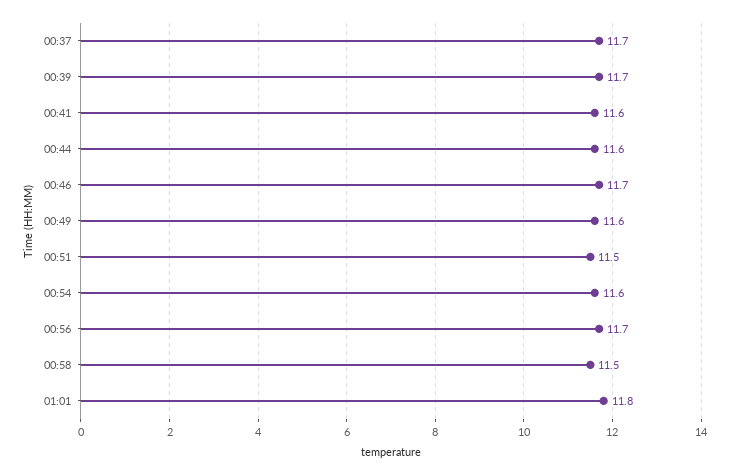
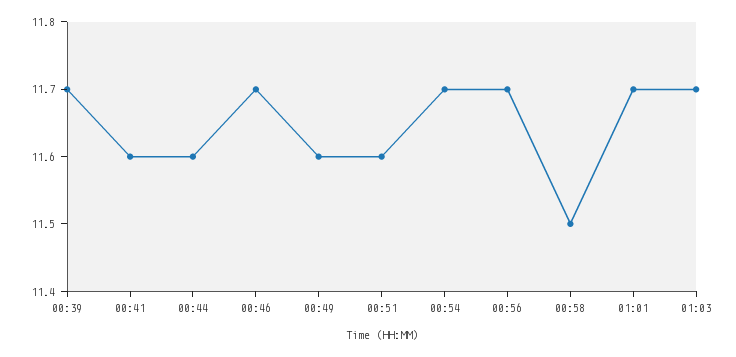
00:37: 11.7 -> none
00:51: 11.5 -> 11.6
00:54: 11.6 -> 11.7
01:01: 11.8 -> 11.7
01:03: none -> 11.7

